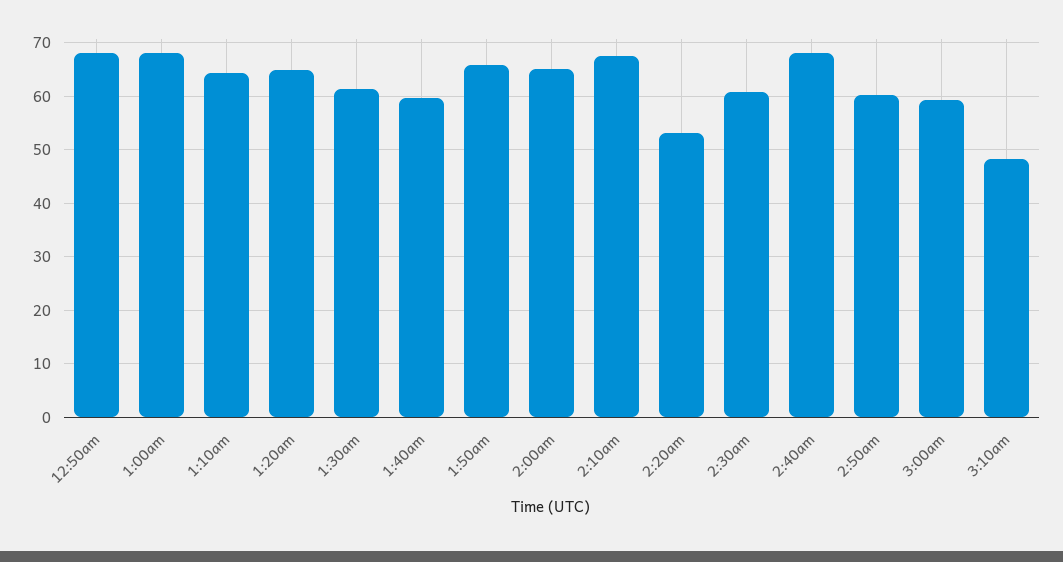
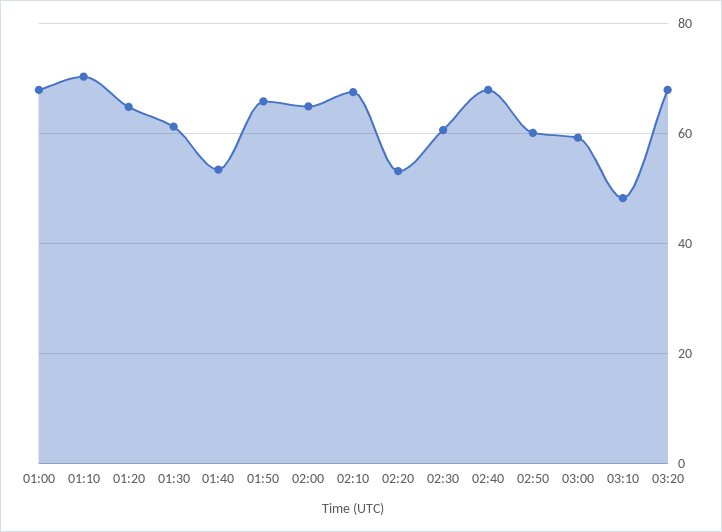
12:50am: 68 -> none
1:10am: 64 -> 70
1:40am: 60 -> 54
03:20: none -> 68

